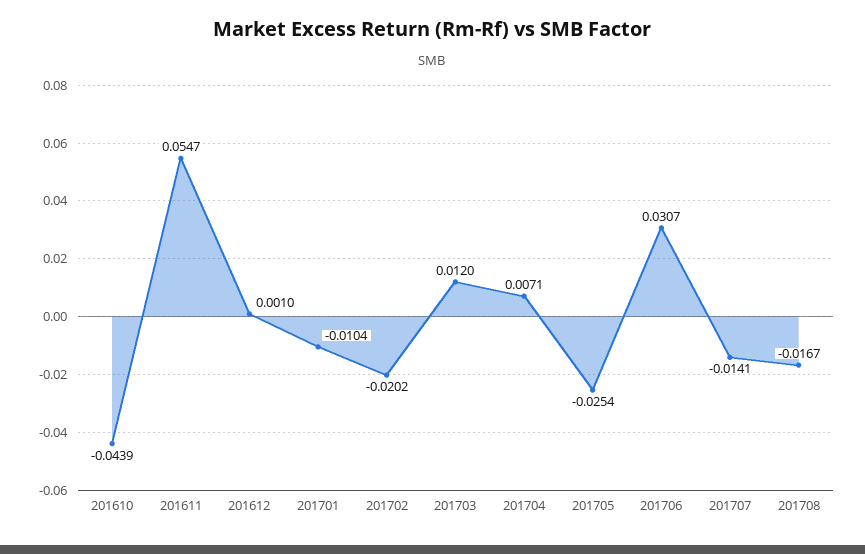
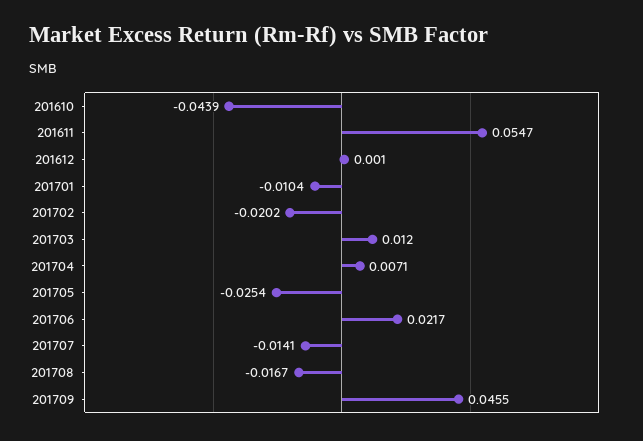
201706: 0.0307 -> 0.0217
201709: none -> 0.0455

